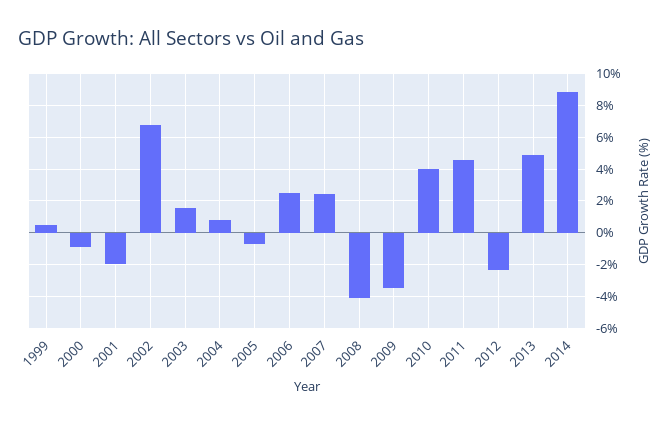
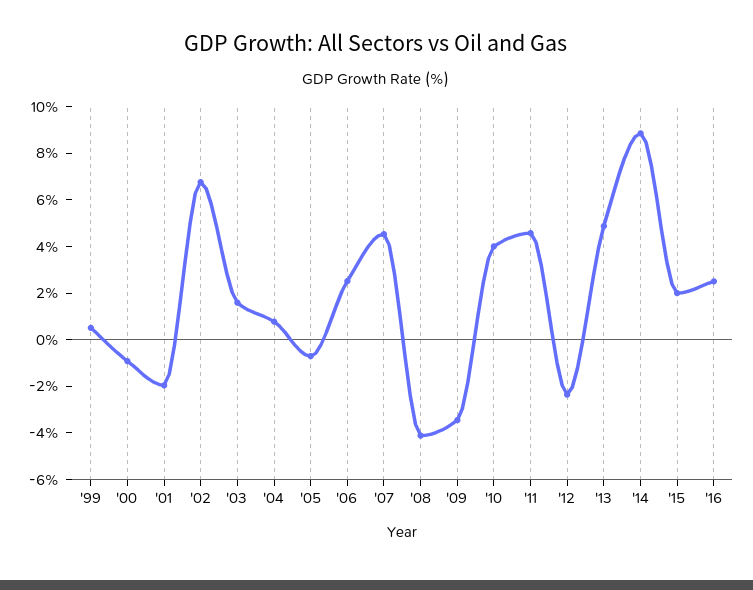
2007: 2.5 -> 4.5
'15: none -> 2
'16: none -> 2.5

